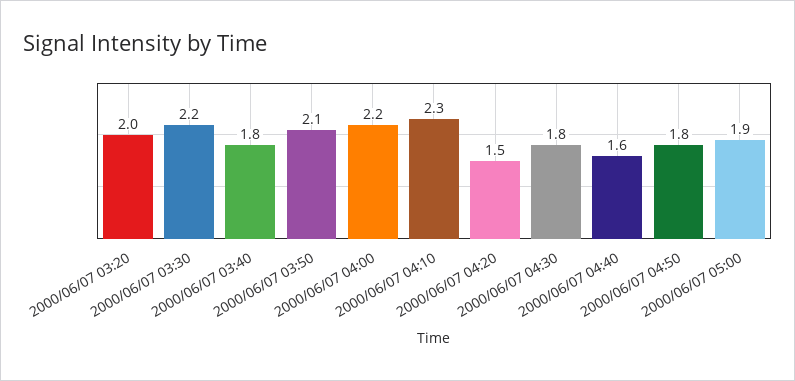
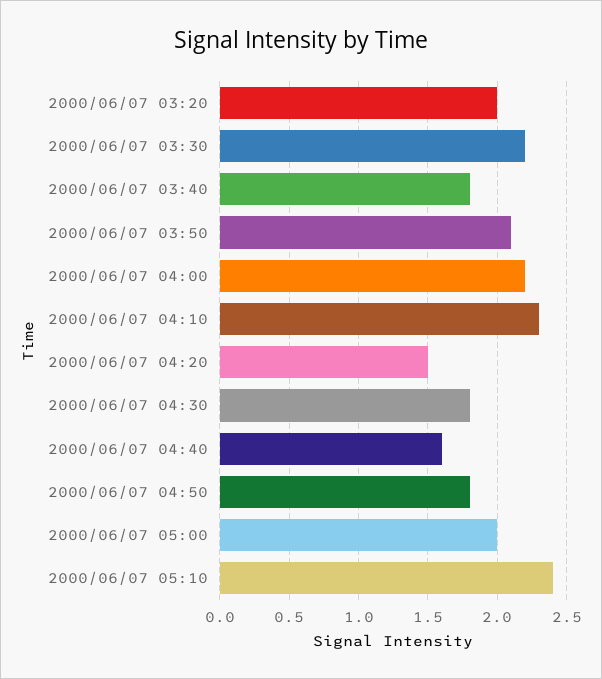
2000/06/07 05:00: 1.9 -> 2
2000/06/07 05:10: none -> 2.4

